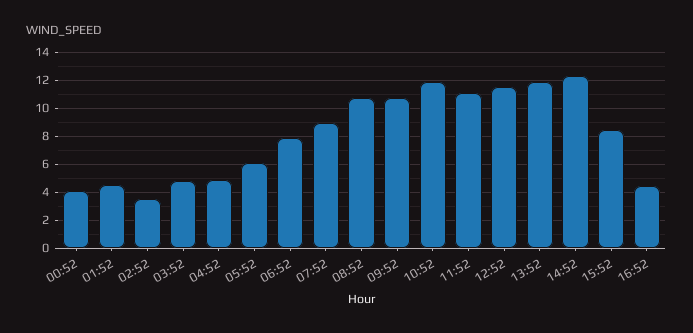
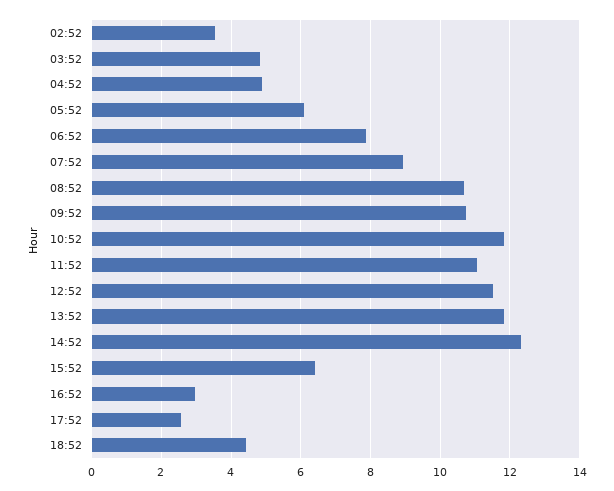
00:52: 4 -> none
01:52: 4.5 -> none
15:52: 8.5 -> 6.4
16:52: 4.5 -> 3
17:52: none -> 2.6
18:52: none -> 4.4

